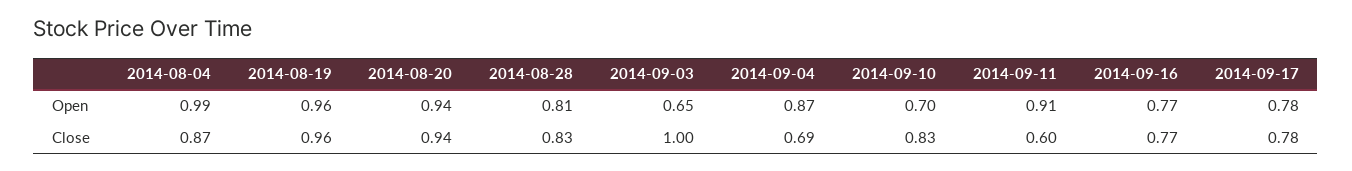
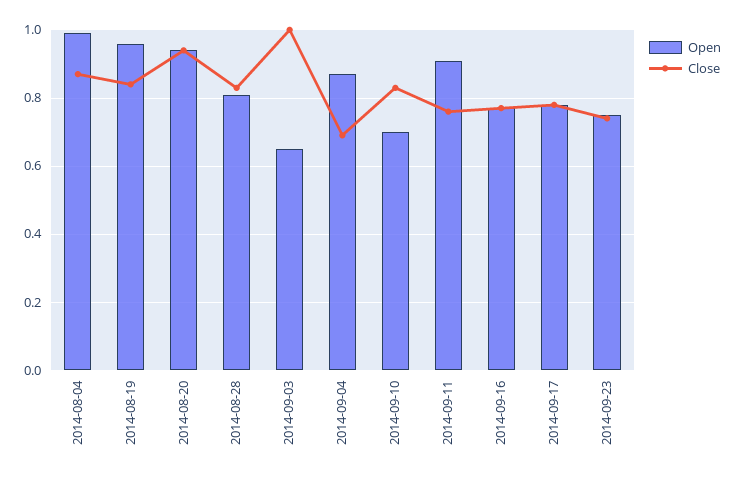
Close, 2014-08-19: 0.96 -> 0.85
Close, 2014-09-11: 0.6 -> 0.75
Open, 2014-09-23: none -> 0.75
Close, 2014-09-23: none -> 0.75

